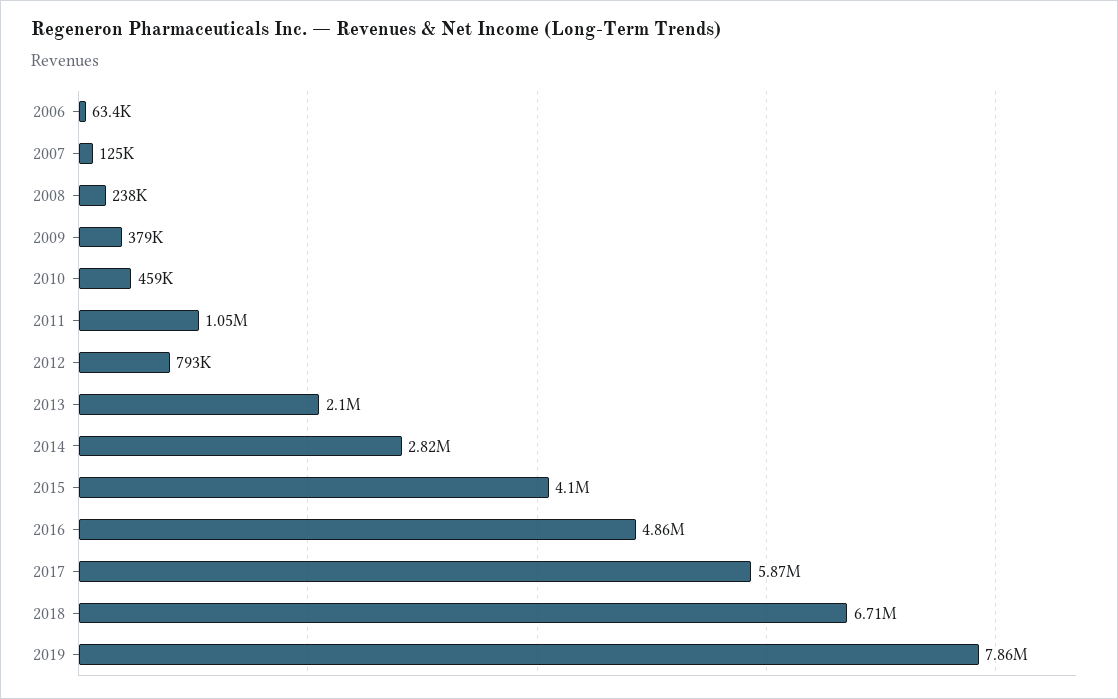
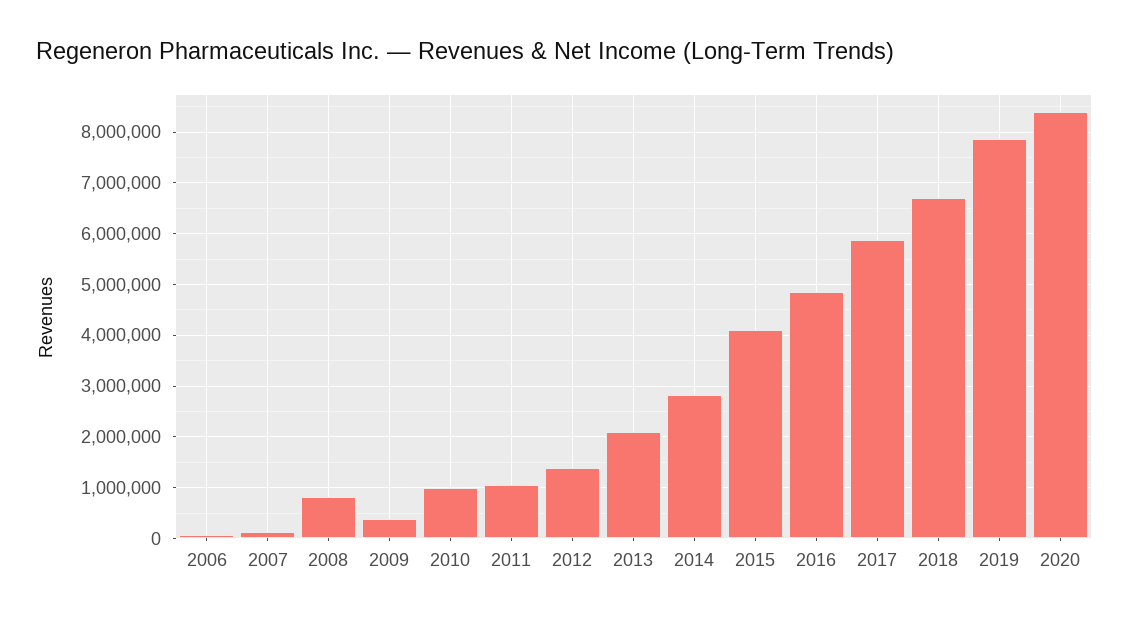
2008: 238000 -> 800000
2010: 459000 -> 1000000
2012: 793000 -> 1400000
2020: none -> 8400000

